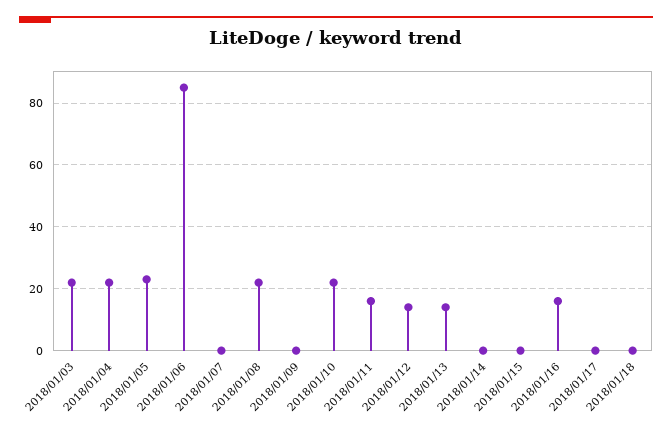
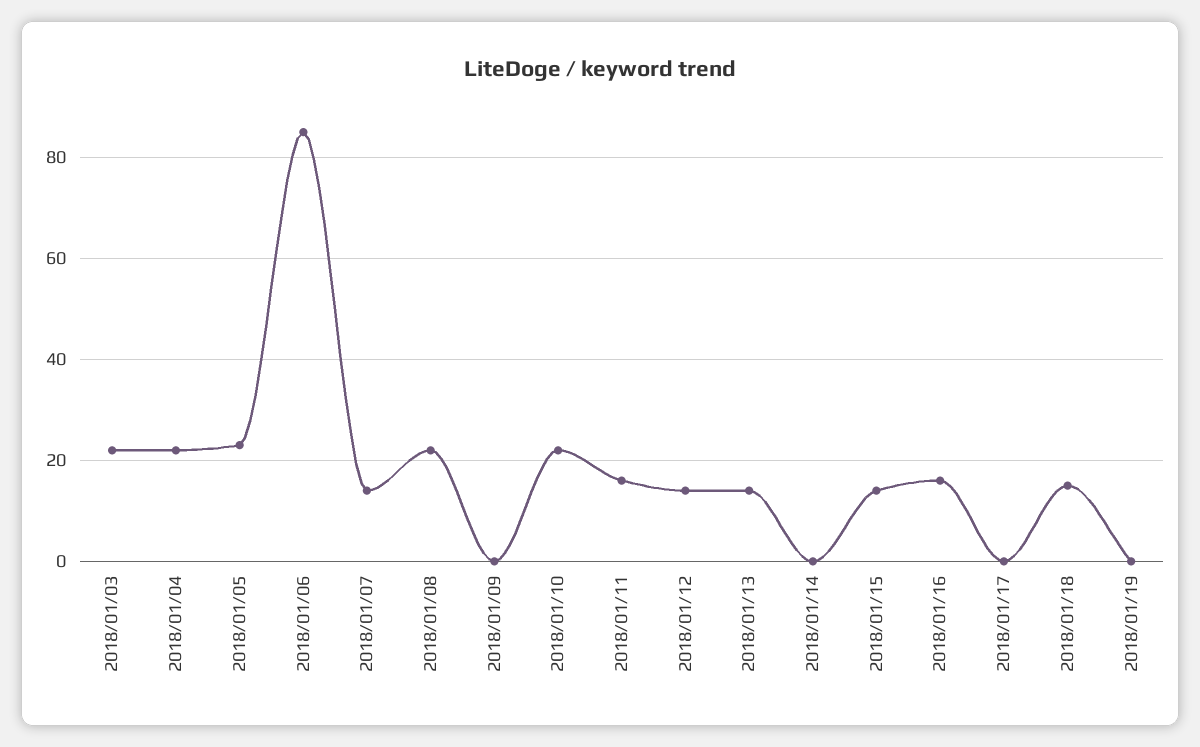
2018/01/07: 0 -> 15
2018/01/15: 0 -> 15
2018/01/18: 0 -> 15
2018/01/19: none -> 0

